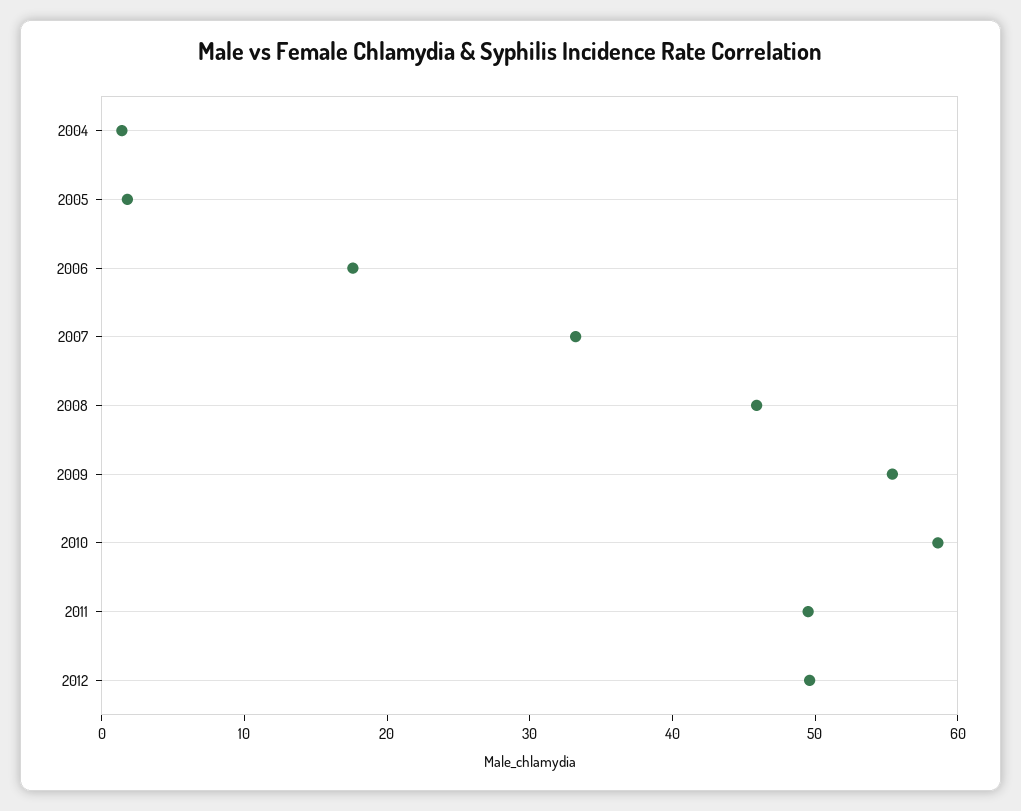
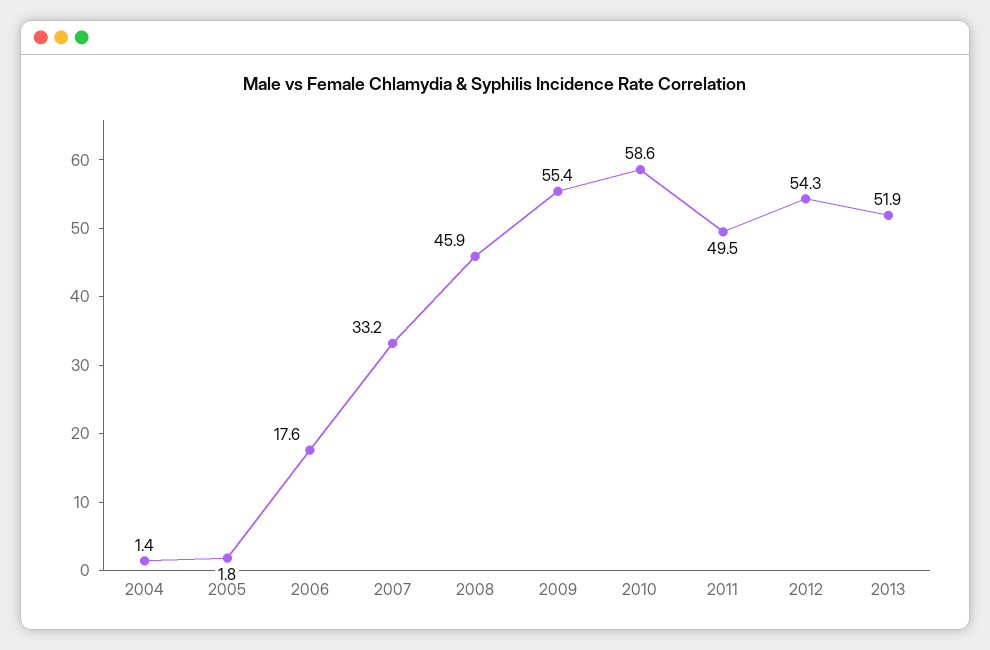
2012: 50 -> 54.3
2013: none -> 51.9

